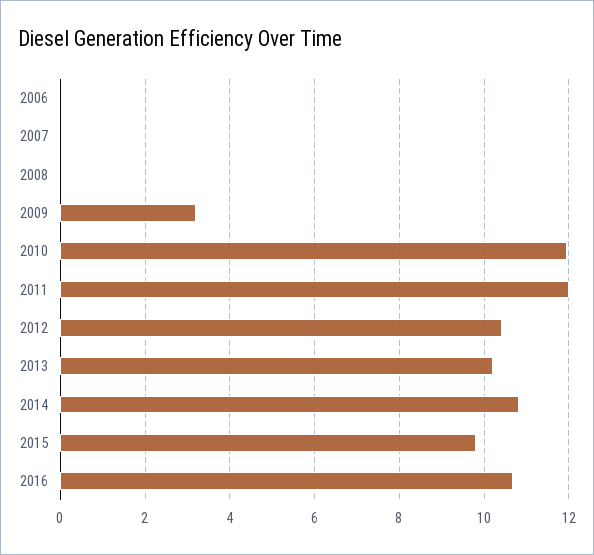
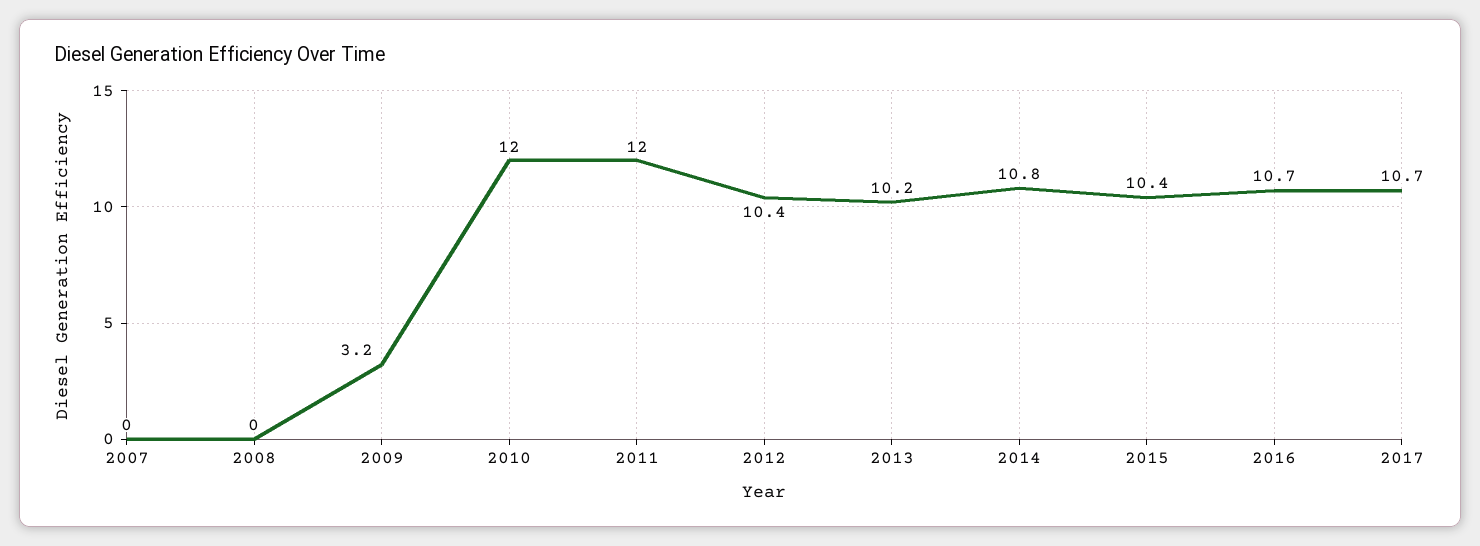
2006: 0 -> none
2015: 9.8 -> 10.4
2017: none -> 10.7

